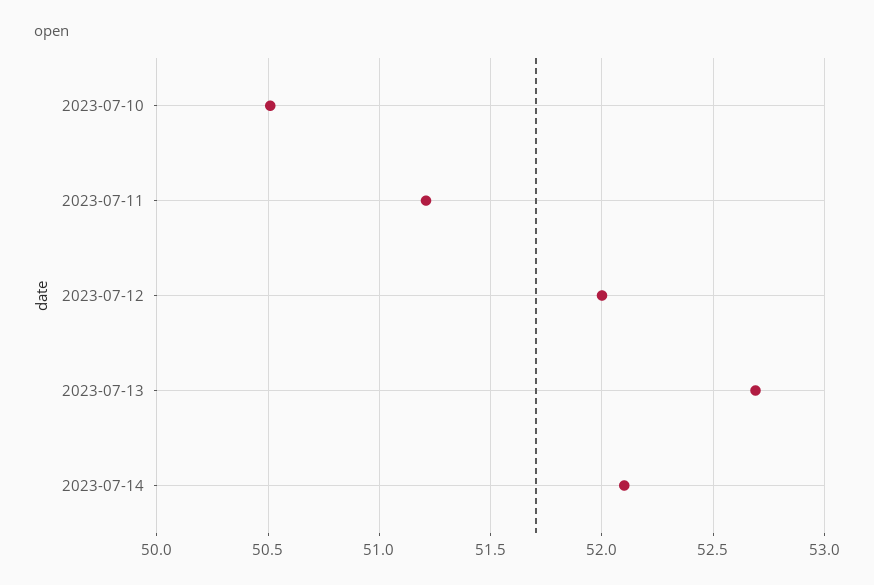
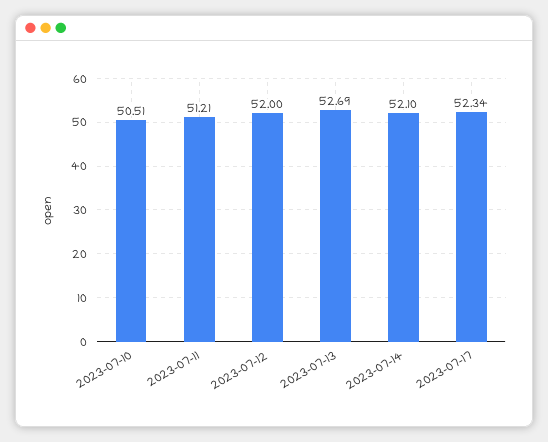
2023-07-17: none -> 52.34

